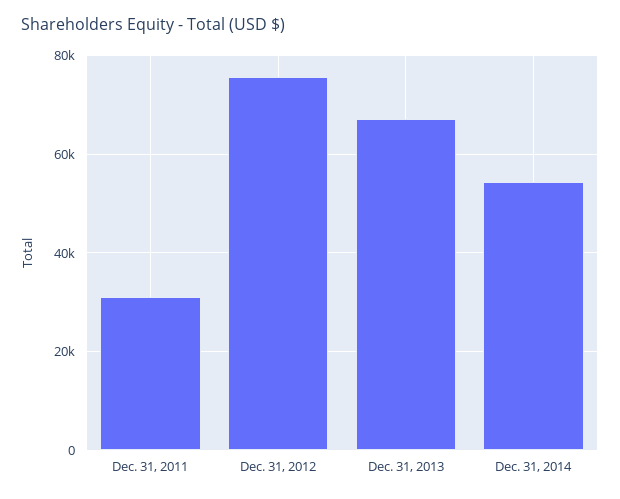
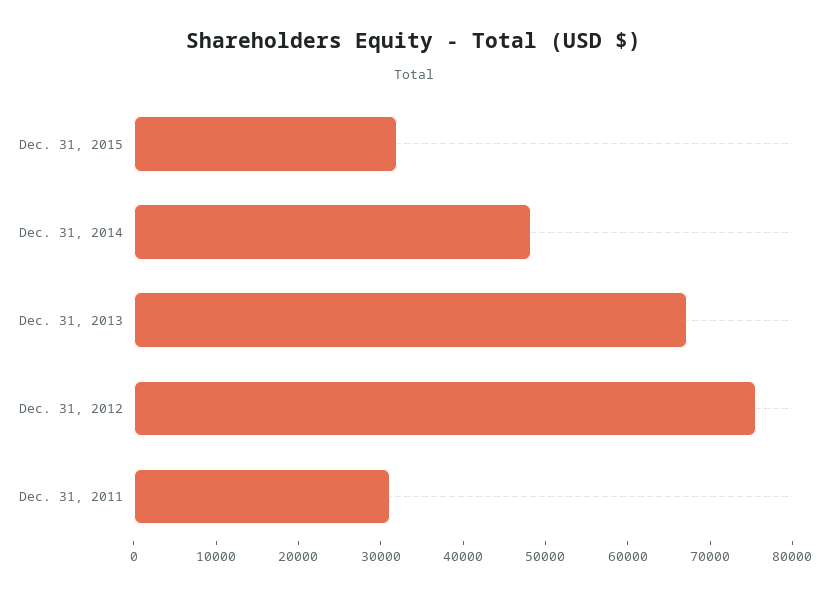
Dec. 31, 2014: 54000 -> 48000
Dec. 31, 2015: none -> 32000

